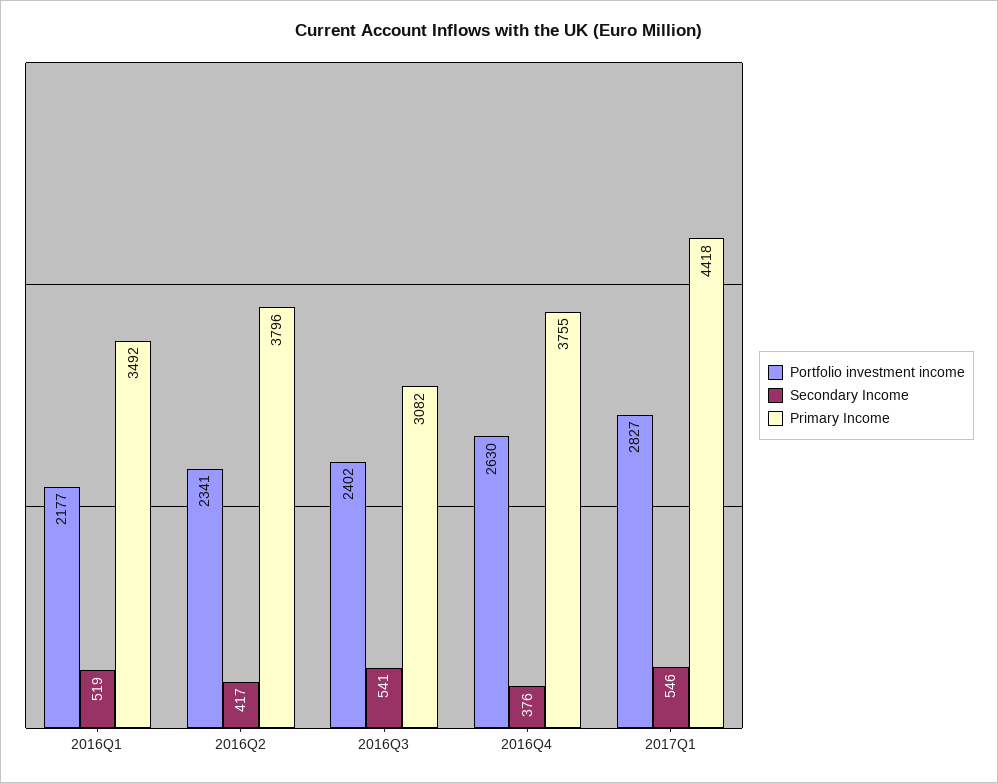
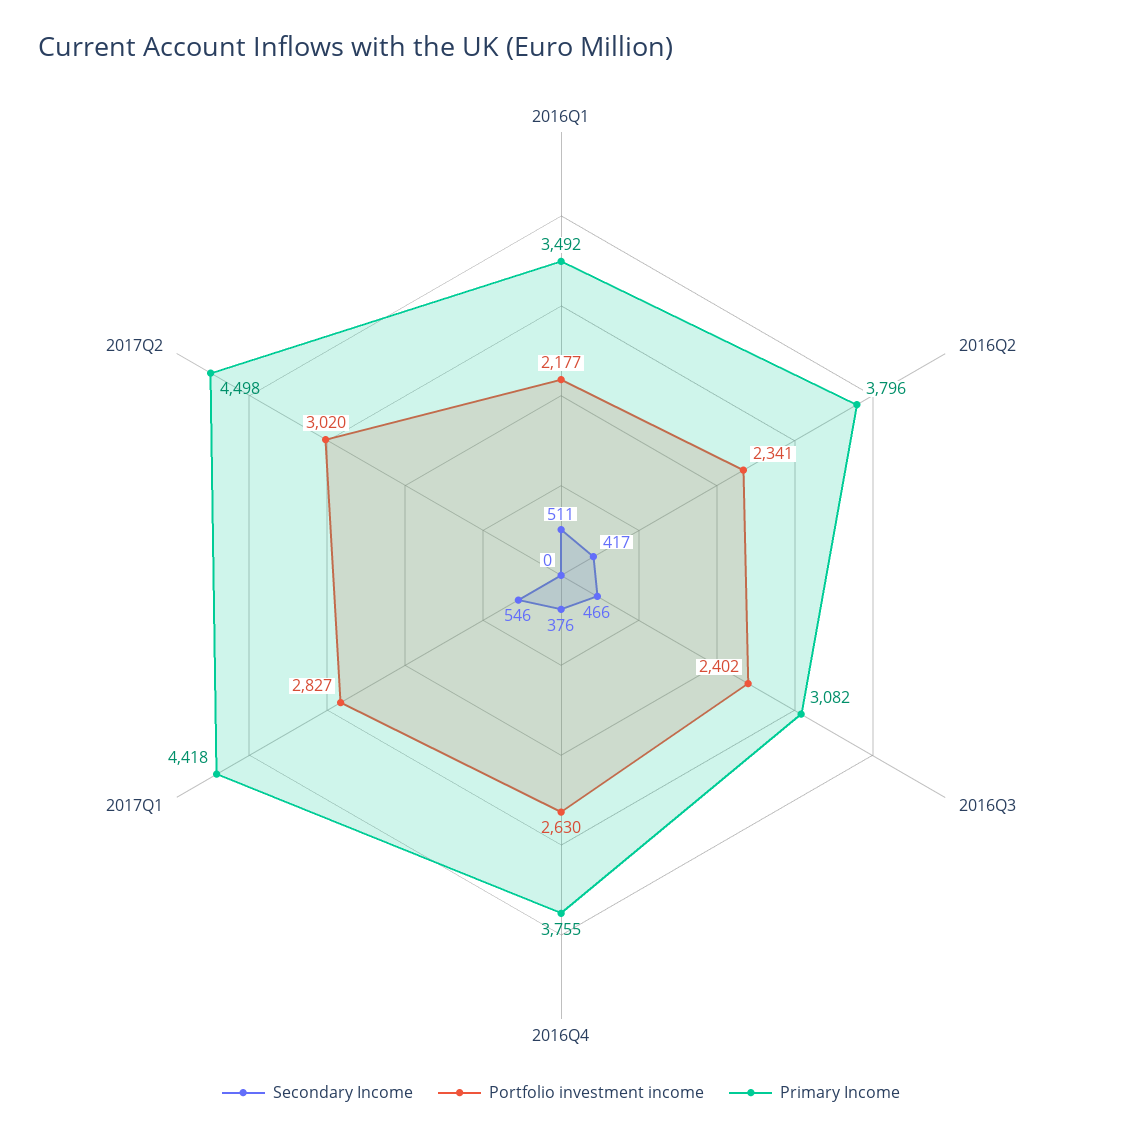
Secondary Income, 2016Q1: 519 -> 511
Secondary Income, 2016Q3: 541 -> 466
Secondary Income, 2017Q2: none -> 0
Portfolio investment income, 2017Q2: none -> 3020
Primary Income, 2017Q2: none -> 4498

